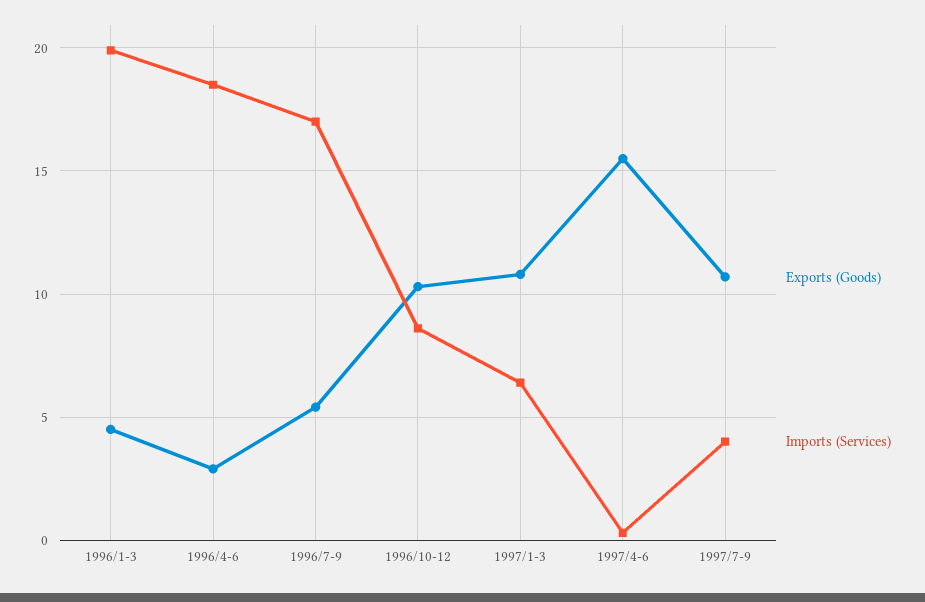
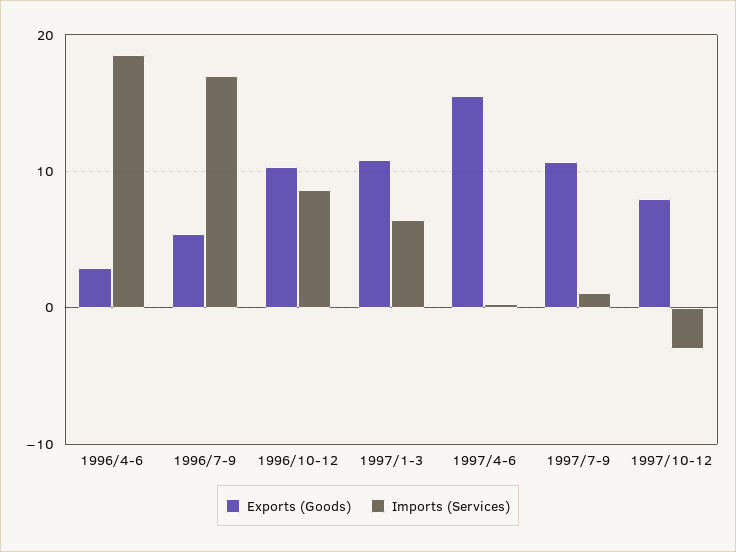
Exports (Goods), 1996/1-3: 4.5 -> none
Imports (Services), 1996/1-3: 20 -> none
Imports (Services), 1997/7-9: 4 -> 1
Exports (Goods), 1997/10-12: none -> 8
Imports (Services), 1997/10-12: none -> -3

